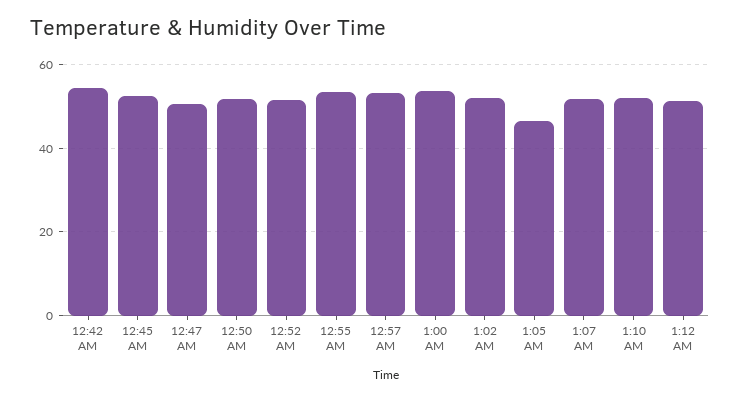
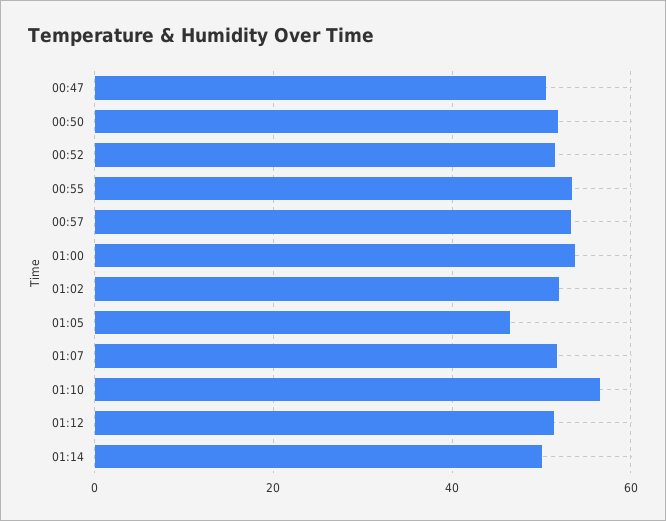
12:42 AM: 54 -> none
12:45 AM: 52 -> none
1:10 AM: 52 -> 56
01:14: none -> 50

